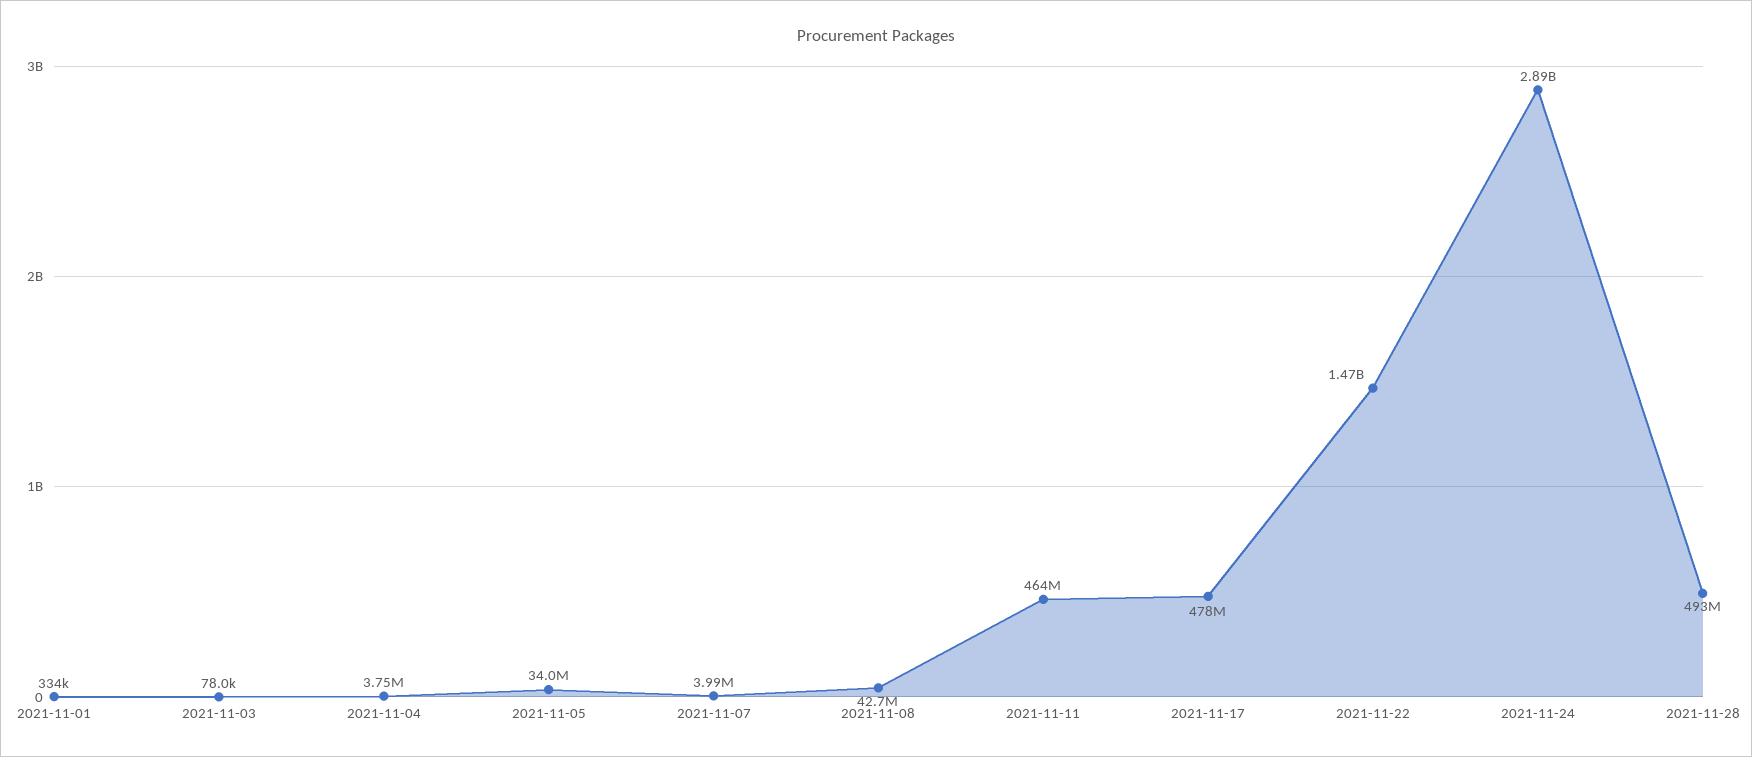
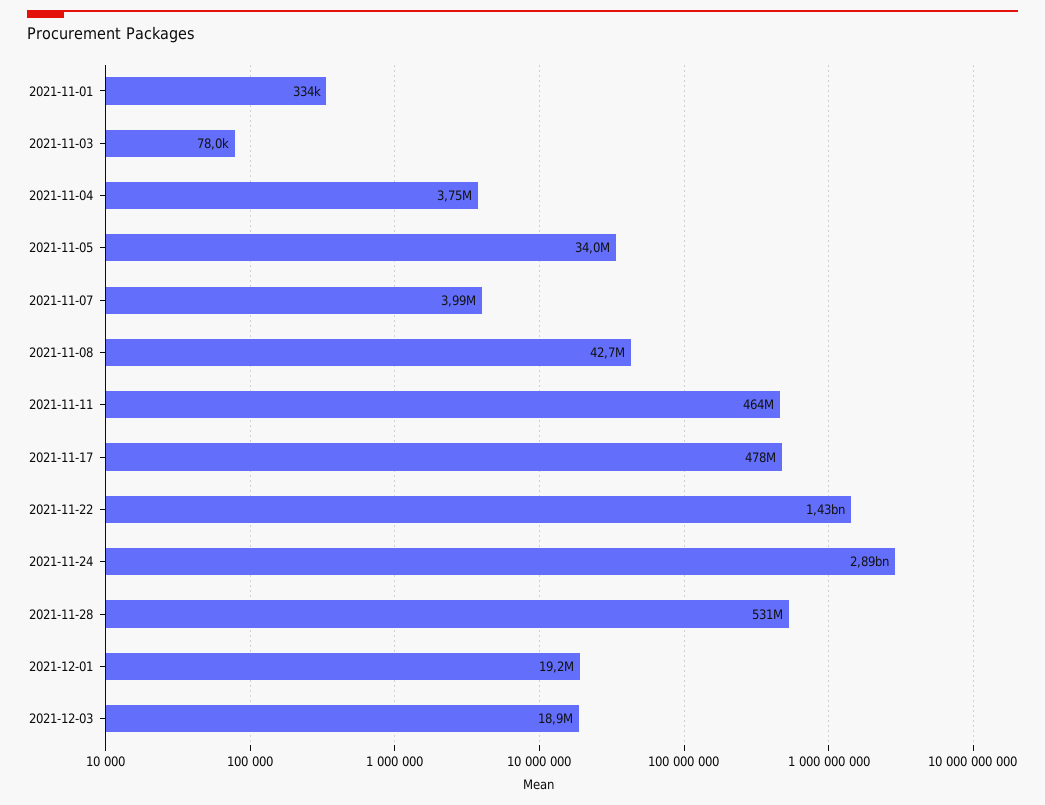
2021-11-22: 1470000000 -> 1430000000
2021-11-28: 493000000 -> 531000000
2021-12-01: none -> 19200000
2021-12-03: none -> 18900000

